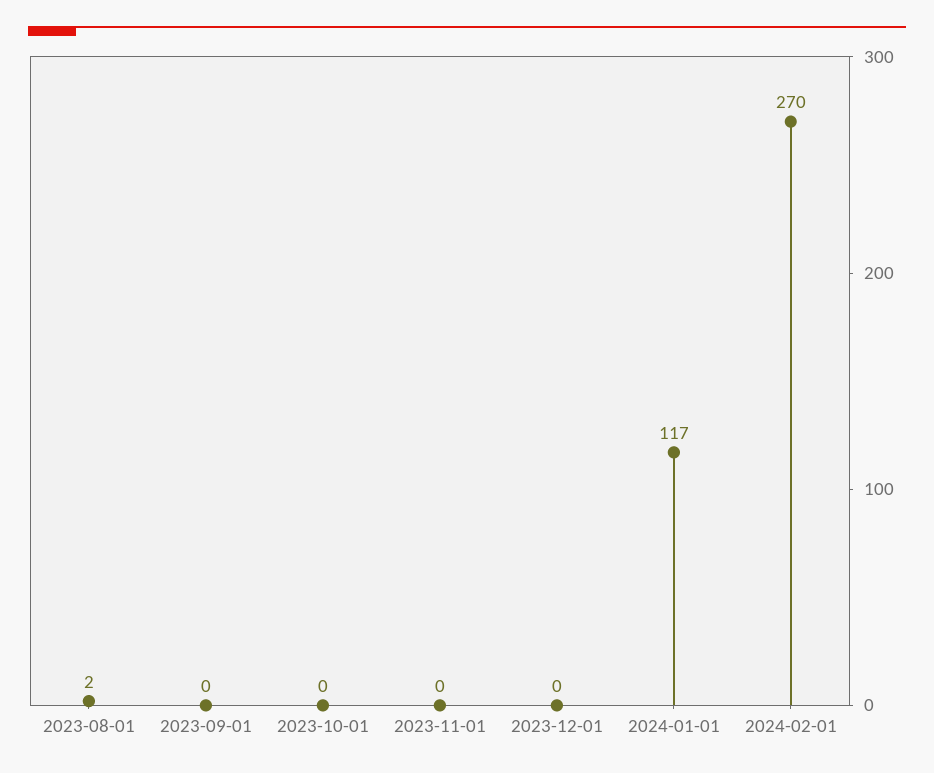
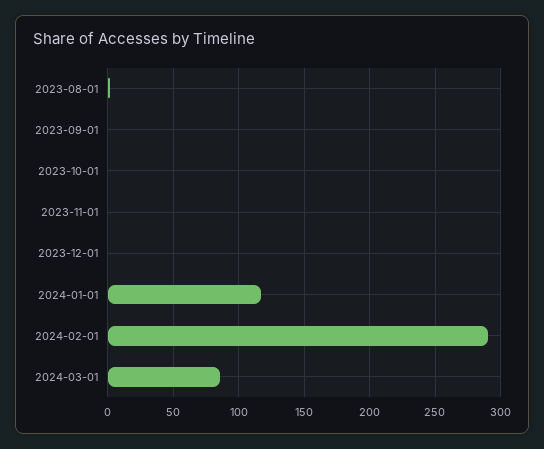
2024-02-01: 270 -> 290
2024-03-01: none -> 85

